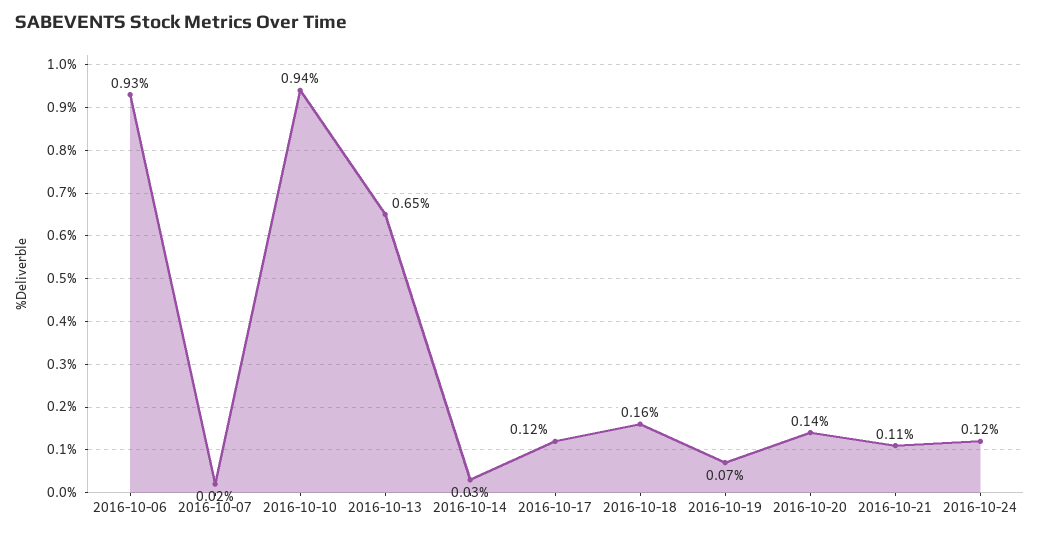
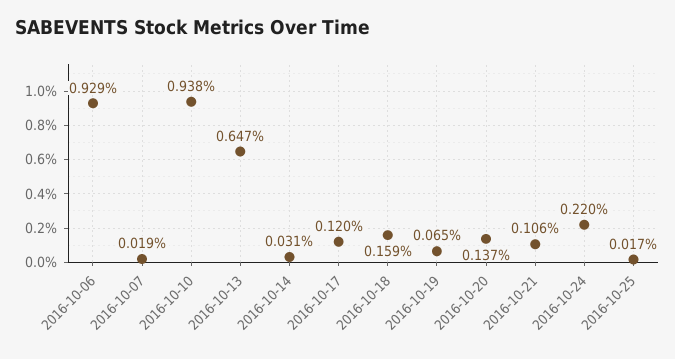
2016-10-24: 0.12 -> 0.22
2016-10-25: none -> 0.017

